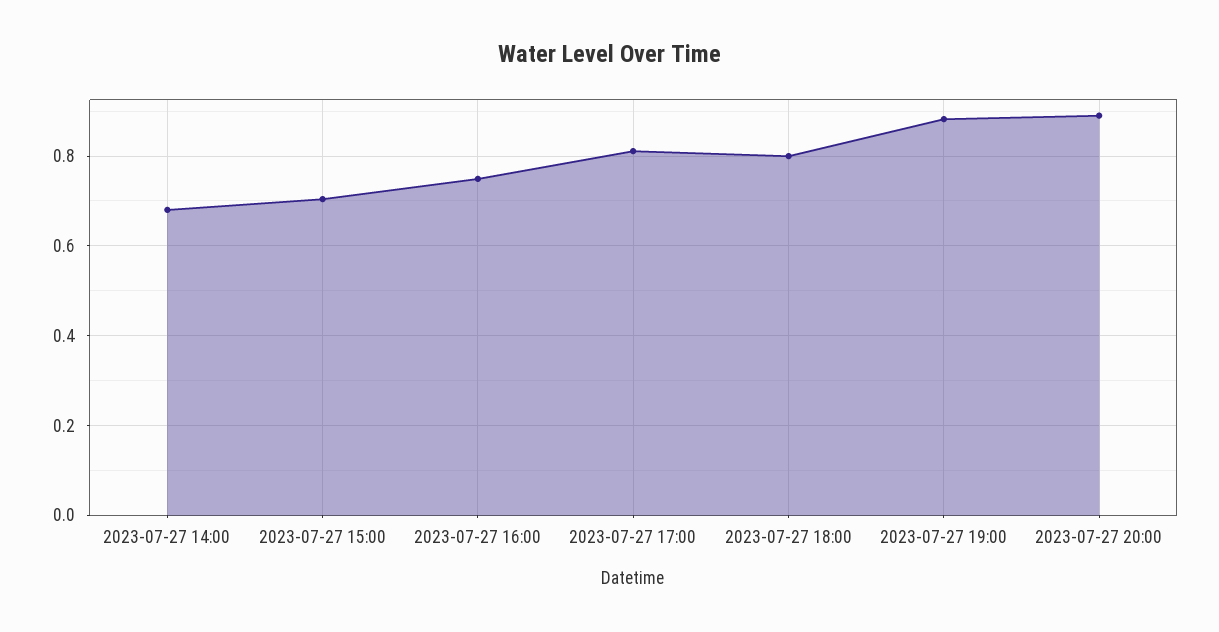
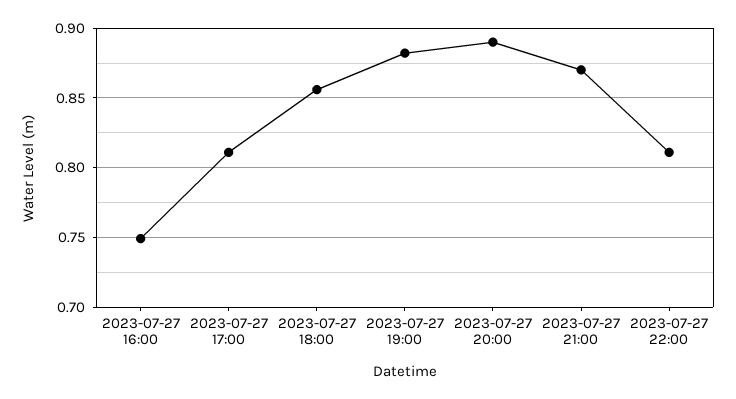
2023-07-27 14:00: 0.68 -> none
2023-07-27 15:00: 0.7 -> none
2023-07-27 18:00: 0.8 -> 0.855
2023-07-27 21:00: none -> 0.87
2023-07-27 22:00: none -> 0.81

